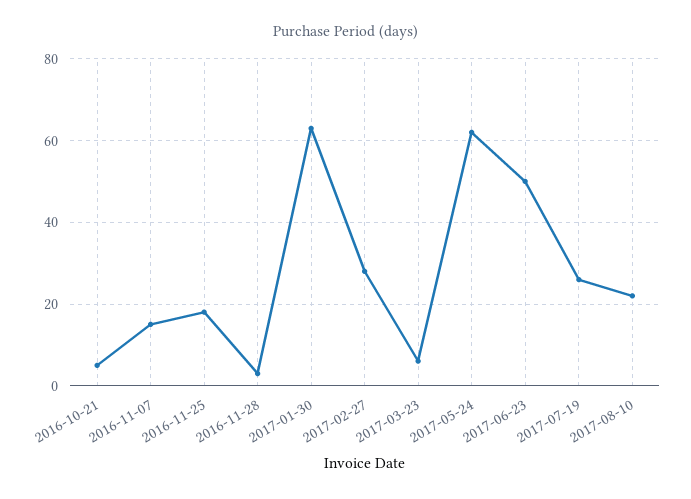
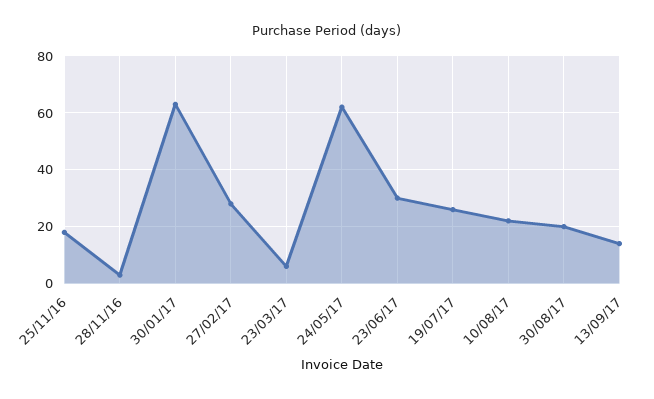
2016-10-21: 5 -> none
2016-11-07: 15 -> none
2017-06-23: 50 -> 30
30/08/17: none -> 20
13/09/17: none -> 15

